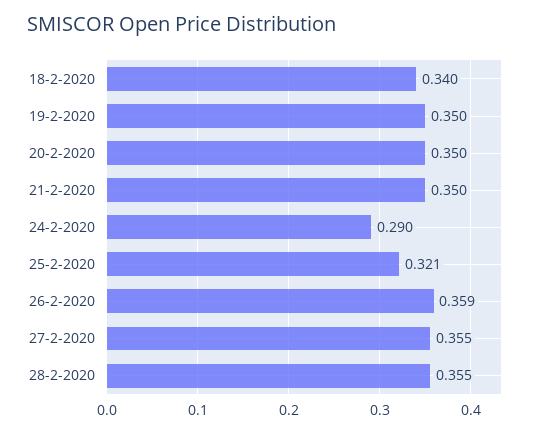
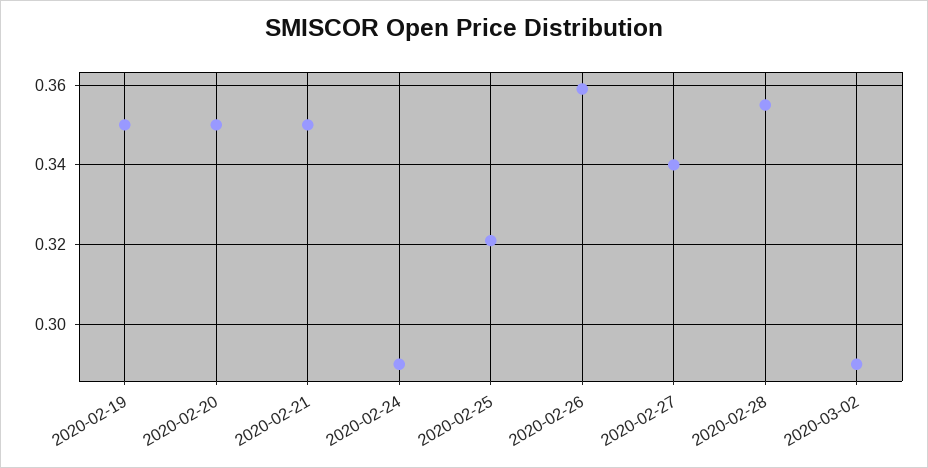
18-2-2020: 0.34 -> none
27-2-2020: 0.355 -> 0.34
2020-03-02: none -> 0.29

